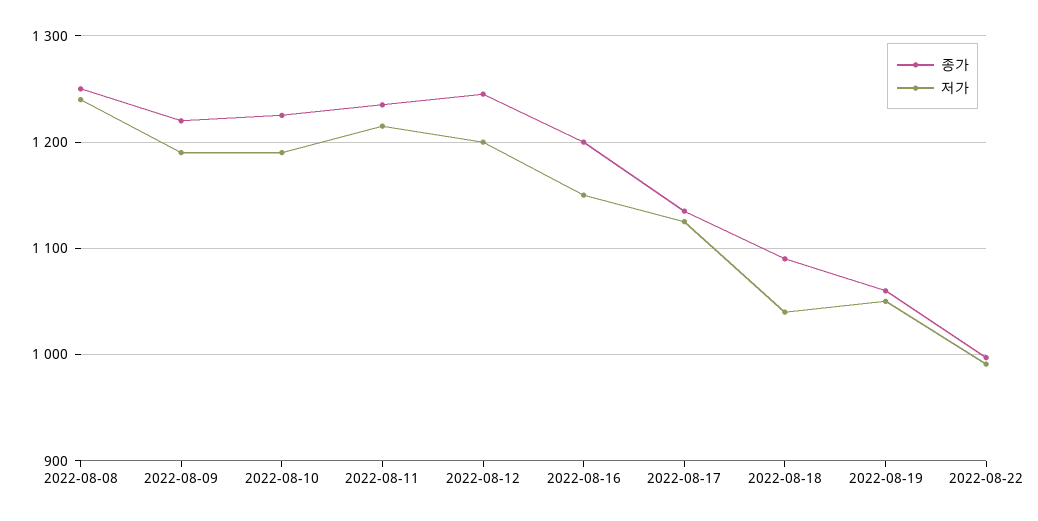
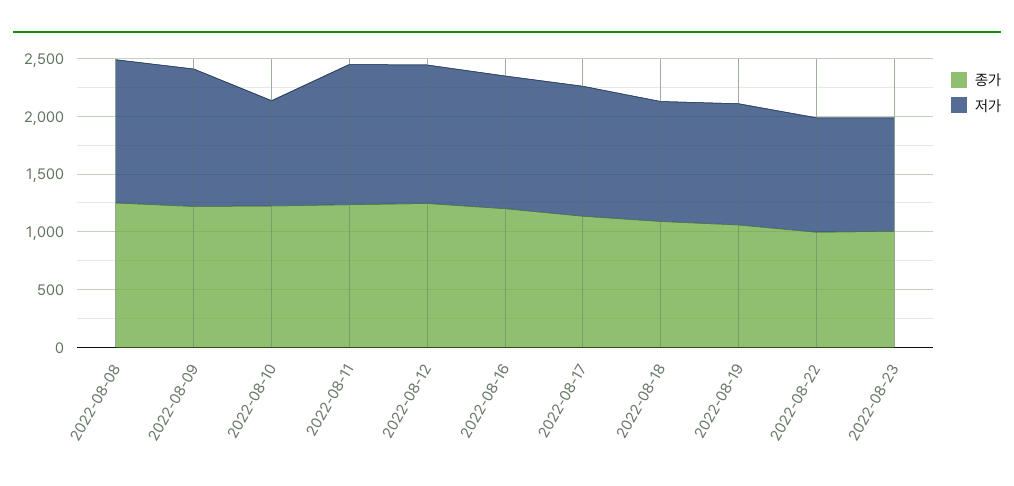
저가, 2022-08-10: 1190 -> 900
종가, 2022-08-23: none -> 1000
저가, 2022-08-23: none -> 1000

